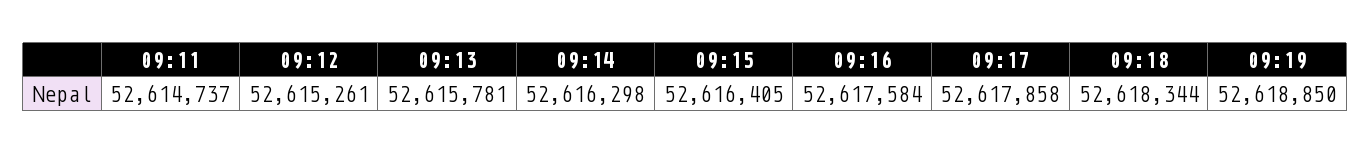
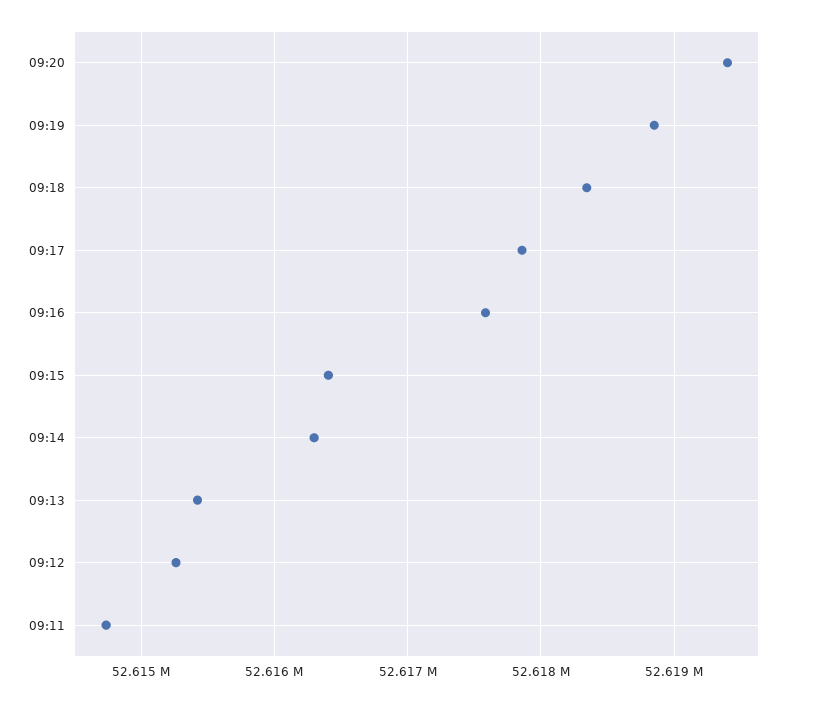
09:13: 52615781 -> 52615400
09:20: none -> 52619400

